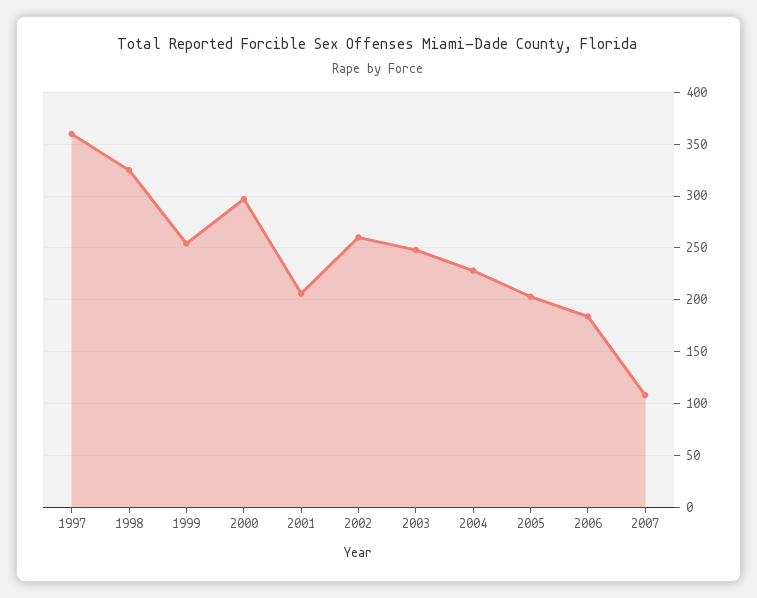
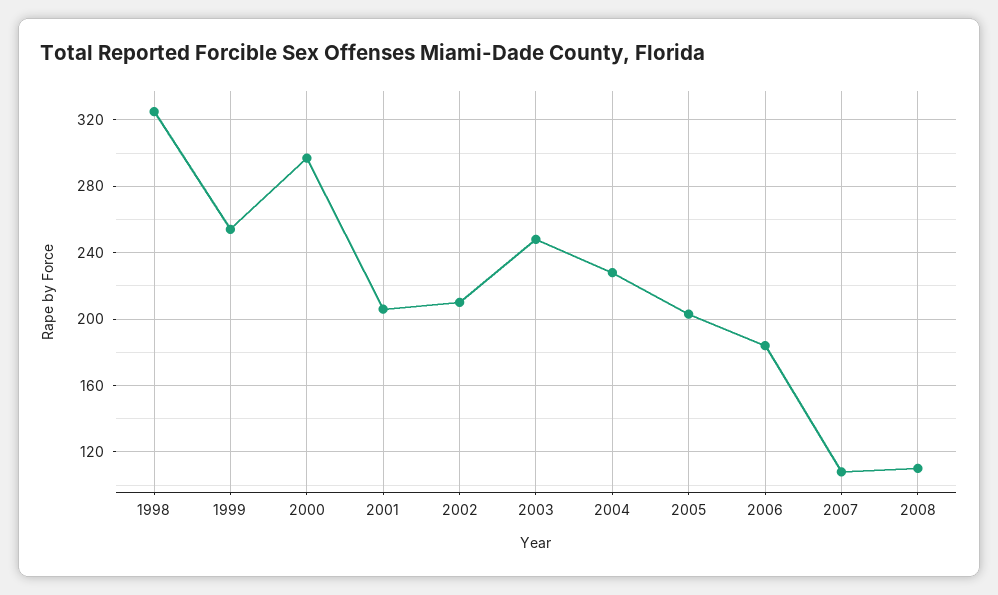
1997: 360 -> none
2002: 260 -> 210
2008: none -> 110

